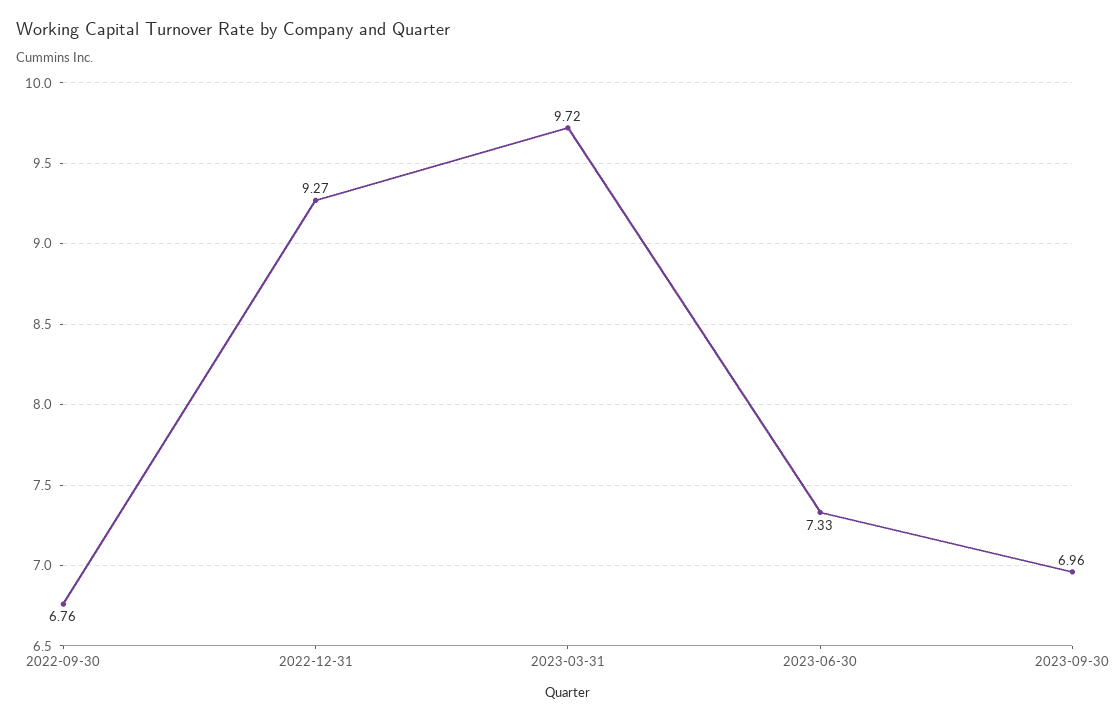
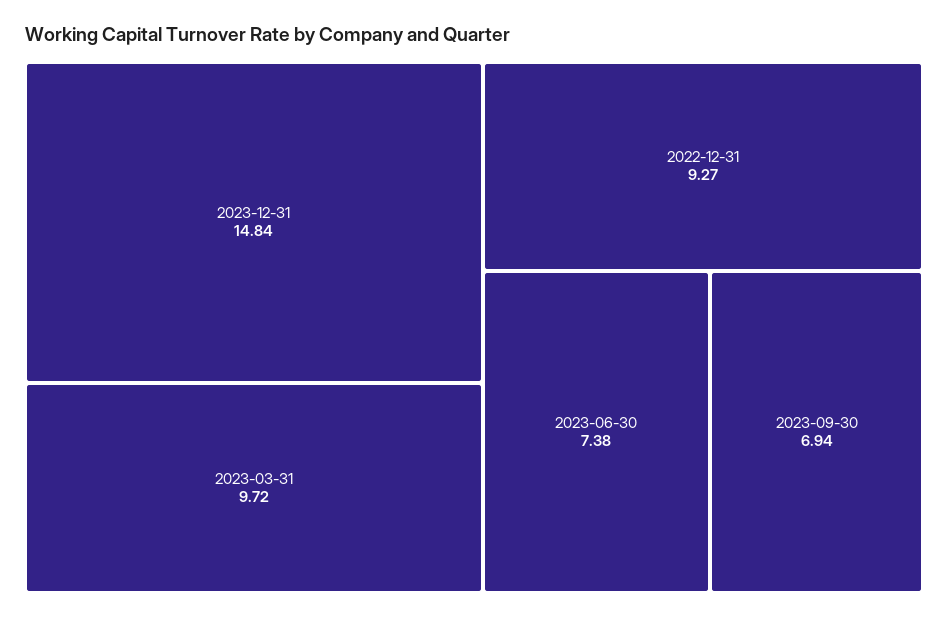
2022-09-30: 6.76 -> none
2023-06-30: 7.33 -> 7.38
2023-09-30: 6.96 -> 6.94
2023-12-31: none -> 14.84

